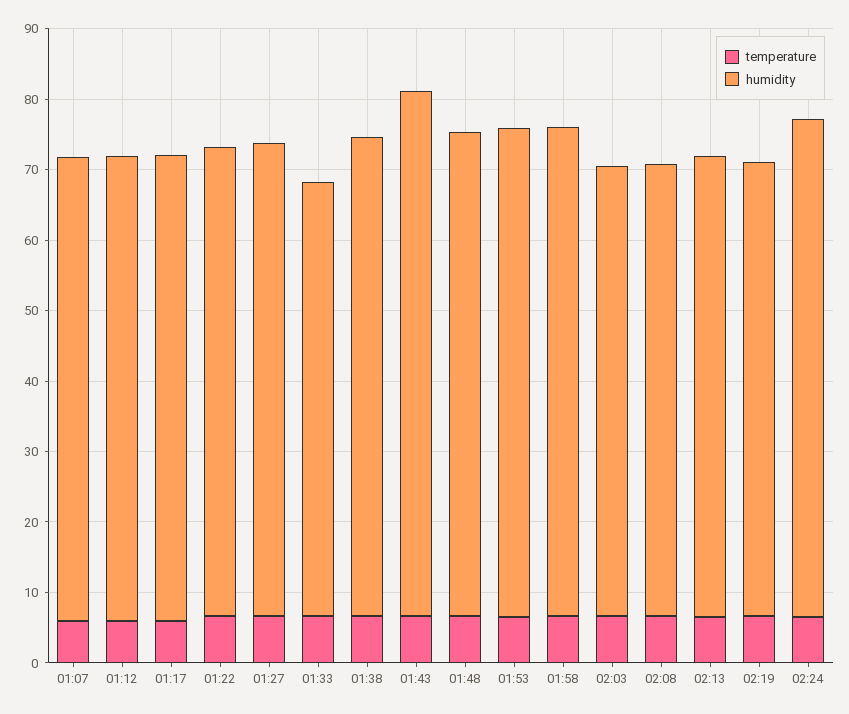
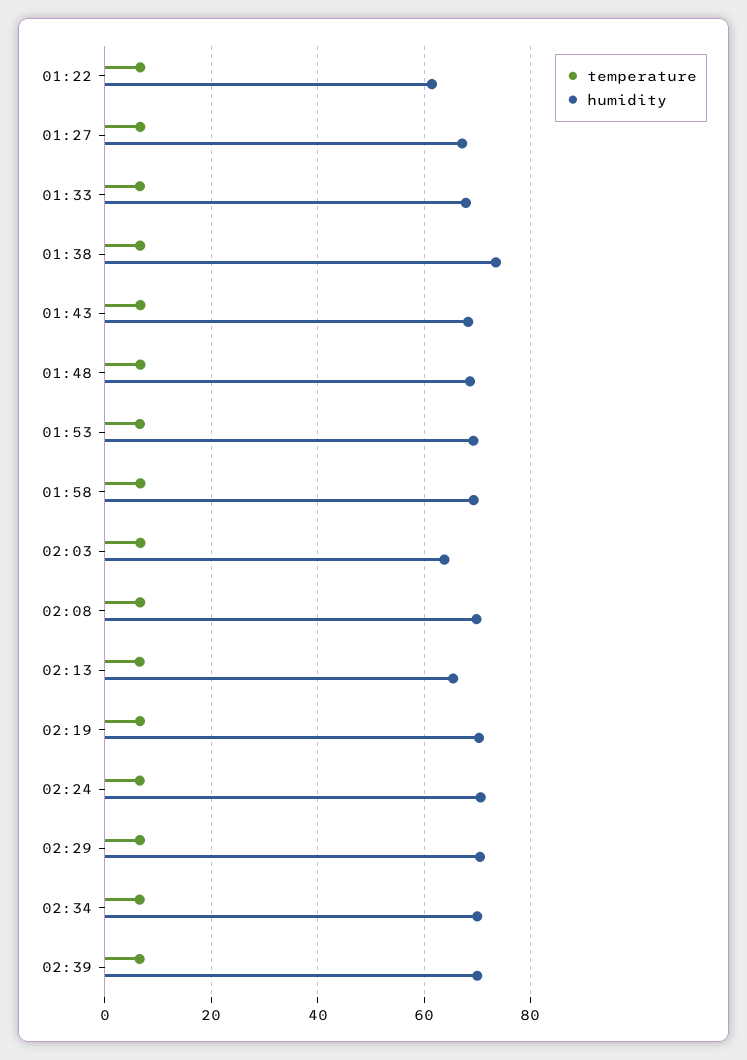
temperature, 01:07: 6 -> none
humidity, 01:07: 66 -> none
temperature, 01:12: 6 -> none
humidity, 01:12: 66 -> none
temperature, 01:17: 6 -> none
humidity, 01:17: 66 -> none
humidity, 01:22: 66 -> 62
humidity, 01:33: 62 -> 68
humidity, 01:38: 68 -> 74
humidity, 01:43: 74 -> 68
humidity, 02:08: 64 -> 70
humidity, 02:19: 64 -> 70
temperature, 02:29: none -> 6
humidity, 02:29: none -> 70
temperature, 02:34: none -> 6
humidity, 02:34: none -> 70
temperature, 02:39: none -> 6
humidity, 02:39: none -> 70

